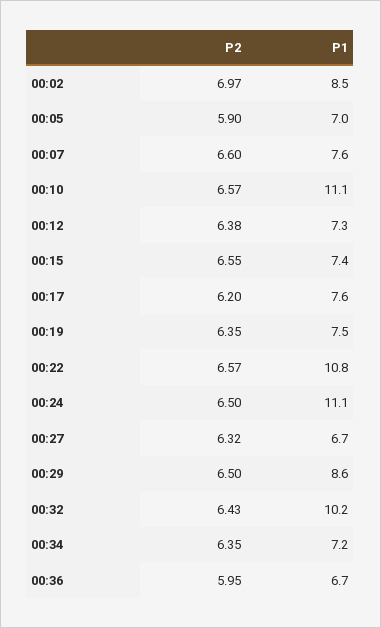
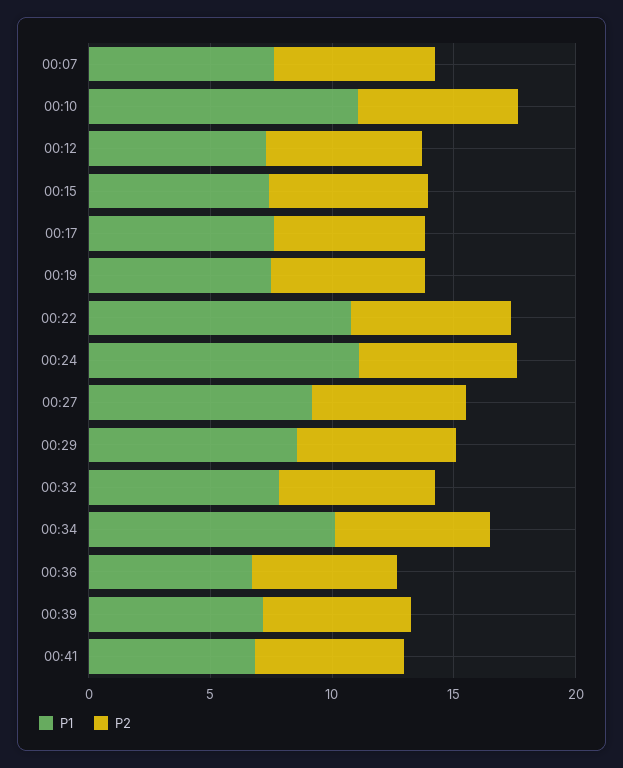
P2, 00:02: 6.97 -> none
P1, 00:02: 8.5 -> none
P2, 00:05: 5.9 -> none
P1, 00:05: 7 -> none
P1, 00:27: 6.7 -> 9
P1, 00:32: 10.2 -> 8
P1, 00:34: 7.2 -> 10
P1, 00:39: none -> 7
P2, 00:39: none -> 6
P1, 00:41: none -> 7
P2, 00:41: none -> 6

